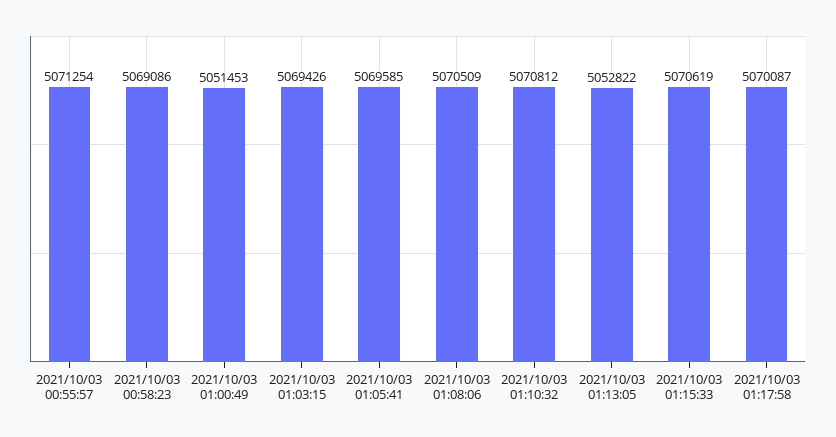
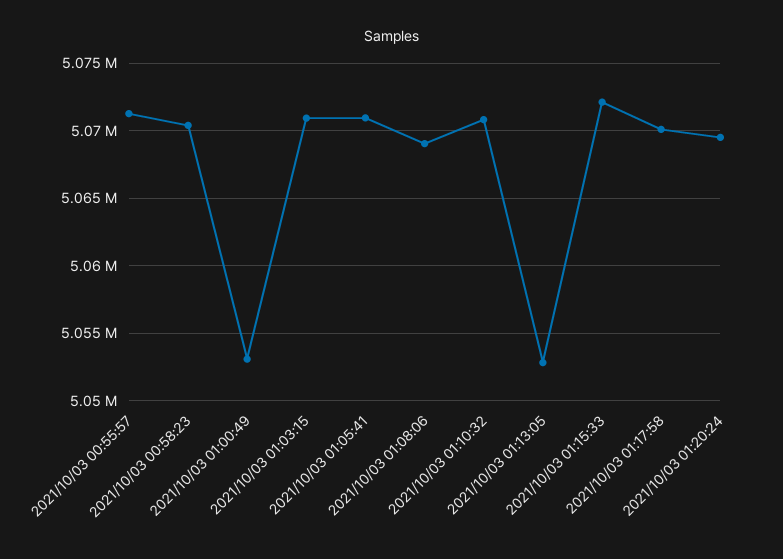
2021/10/03 00:58:23: 5069086 -> 5070500
2021/10/03 01:00:49: 5051453 -> 5053000
2021/10/03 01:03:15: 5069426 -> 5071000
2021/10/03 01:05:41: 5069585 -> 5071000
2021/10/03 01:08:06: 5070509 -> 5069000
2021/10/03 01:15:33: 5070619 -> 5072000
2021/10/03 01:20:24: none -> 5069500

